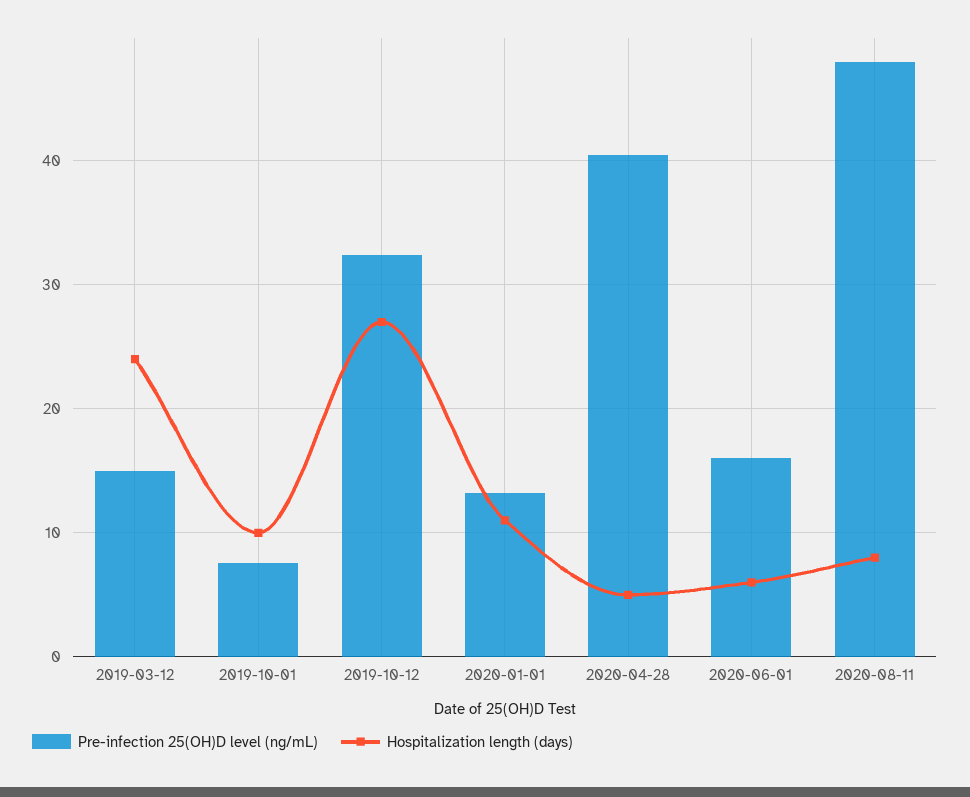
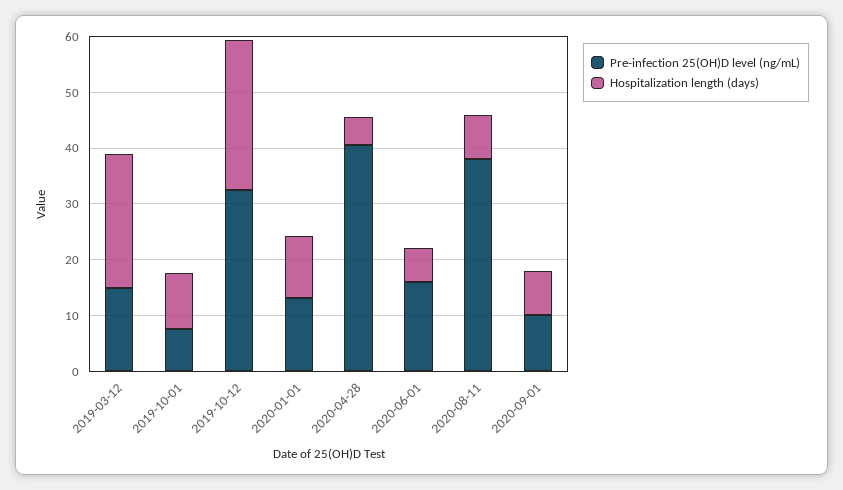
Pre-infection 25(OH)D level (ng/mL), 2020-08-11: 48 -> 38
Pre-infection 25(OH)D level (ng/mL), 2020-09-01: none -> 10
Hospitalization length (days), 2020-09-01: none -> 8

